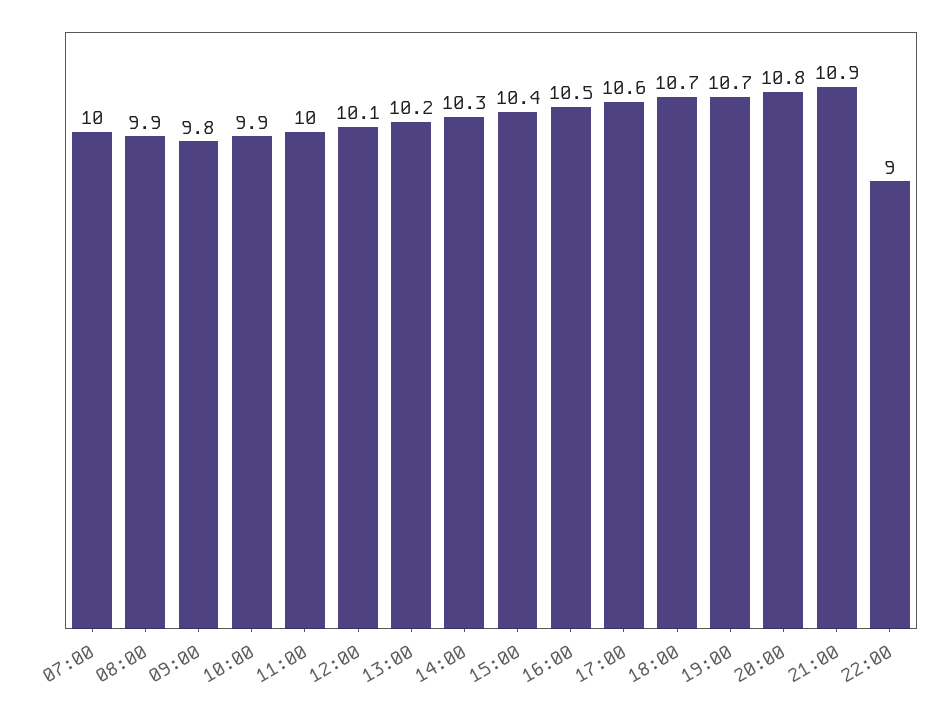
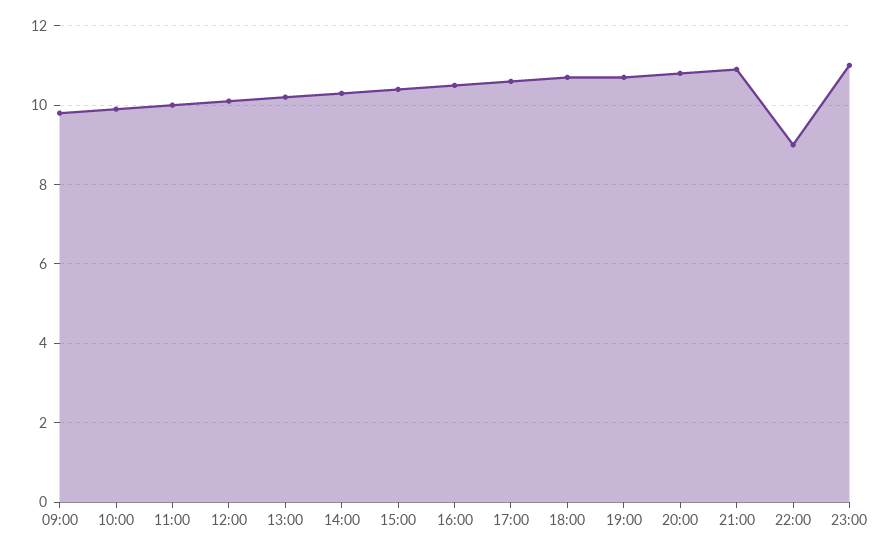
07:00: 10 -> none
08:00: 9.9 -> none
23:00: none -> 11

